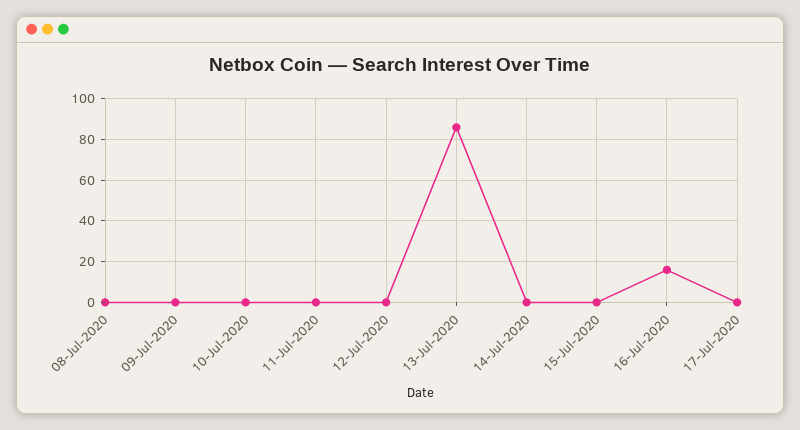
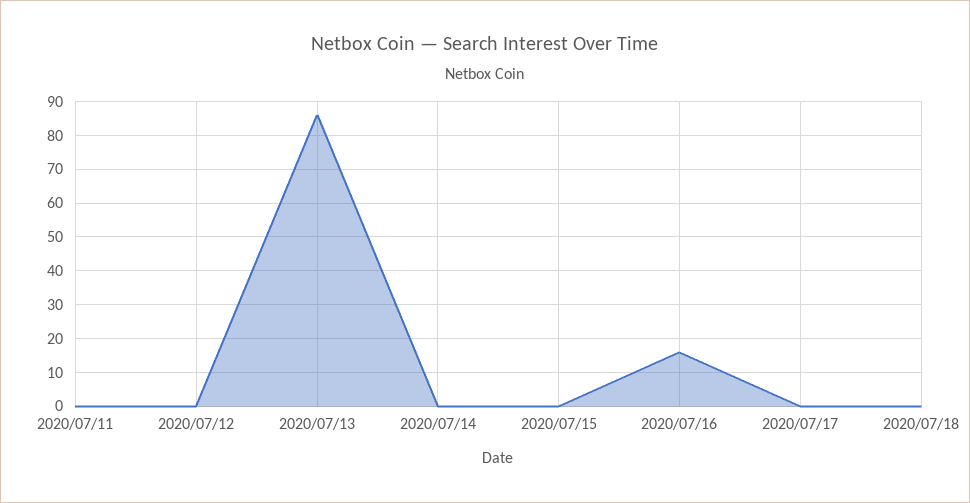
08-Jul-2020: 0 -> none
09-Jul-2020: 0 -> none
10-Jul-2020: 0 -> none
2020/07/18: none -> 0

